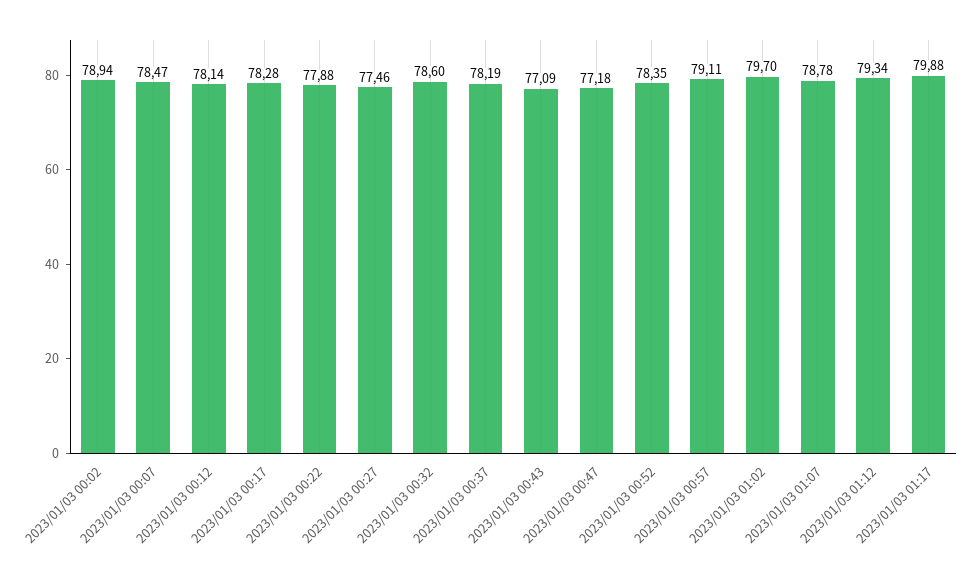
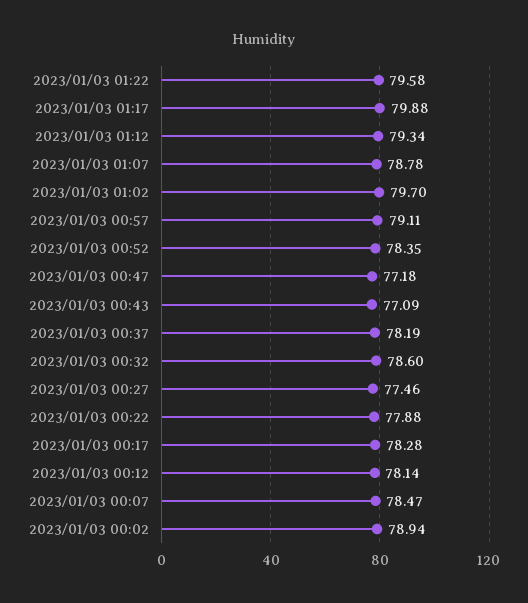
2023/01/03 01:22: none -> 79.58

